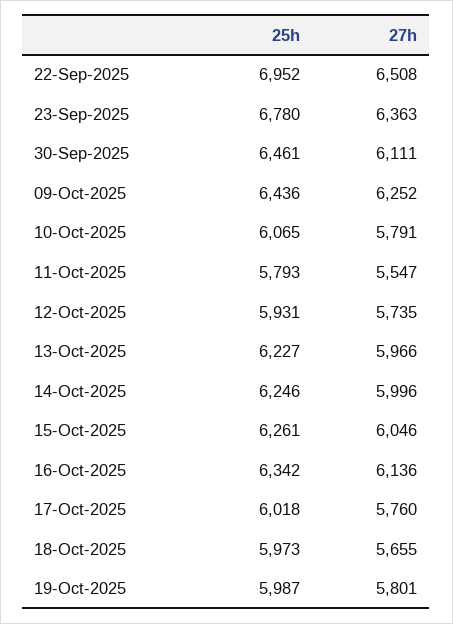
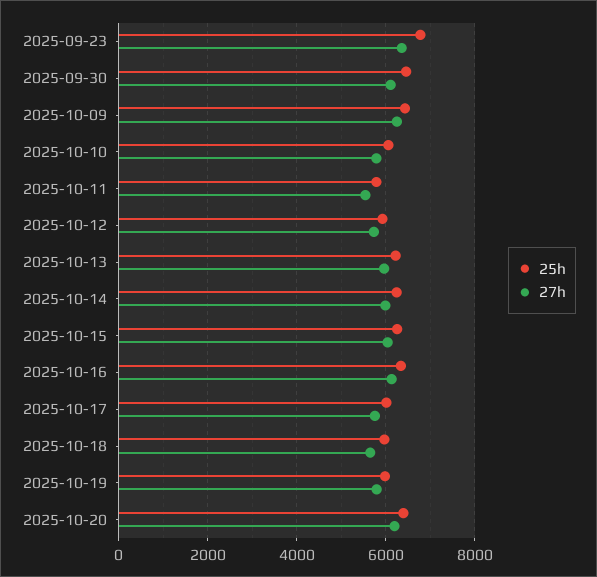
25h, 22-Sep-2025: 6952 -> none
27h, 22-Sep-2025: 6508 -> none
25h, 2025-10-20: none -> 6400
27h, 2025-10-20: none -> 6200

